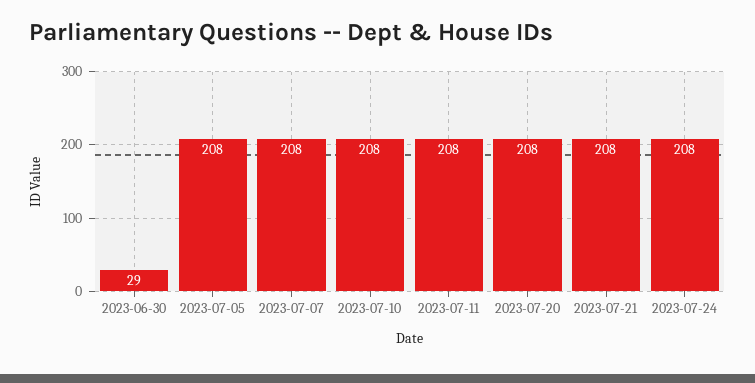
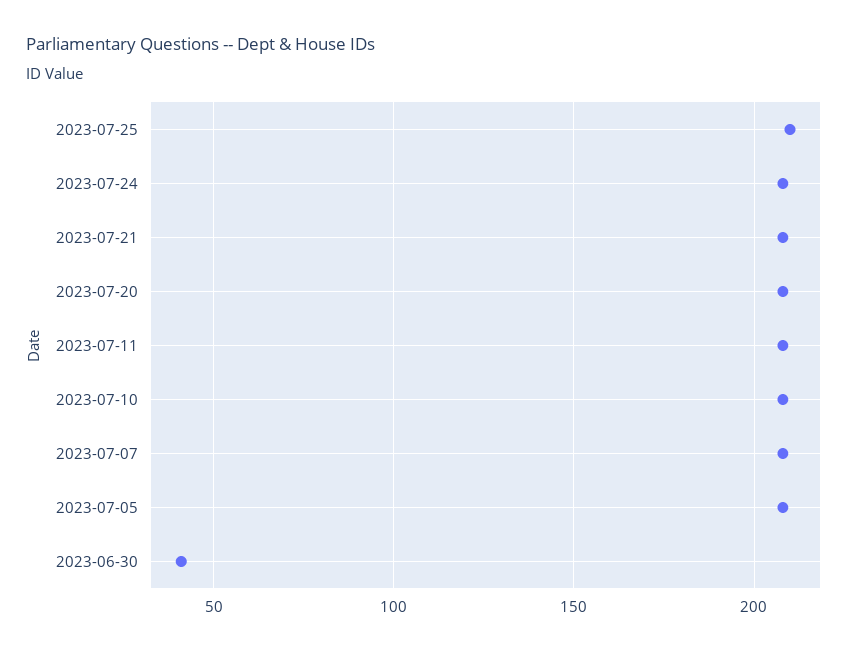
2023-06-30: 29 -> 40
2023-07-25: none -> 210

